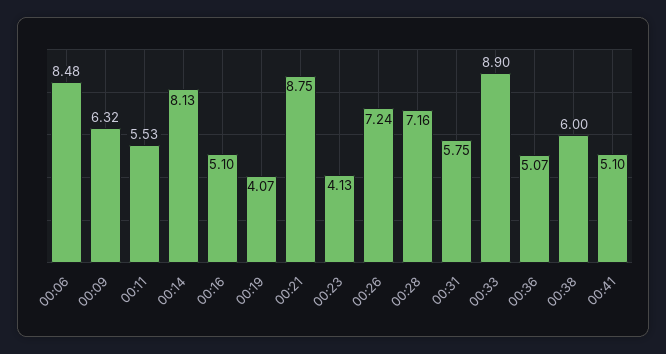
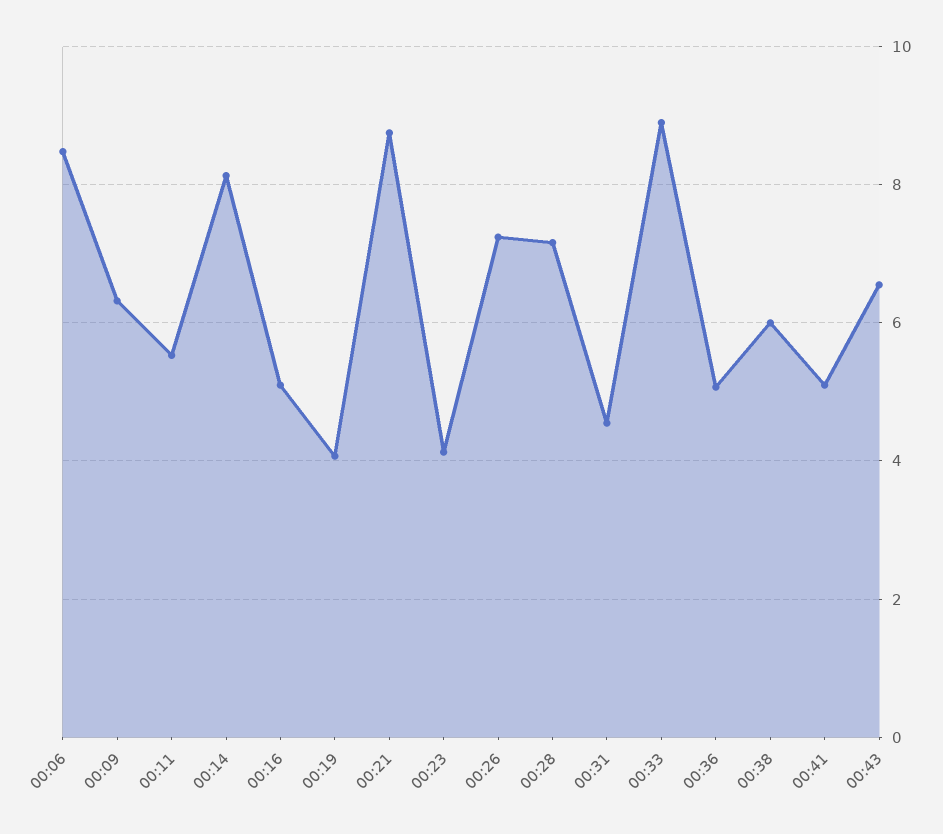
00:31: 5.75 -> 4.6
00:43: none -> 6.6

